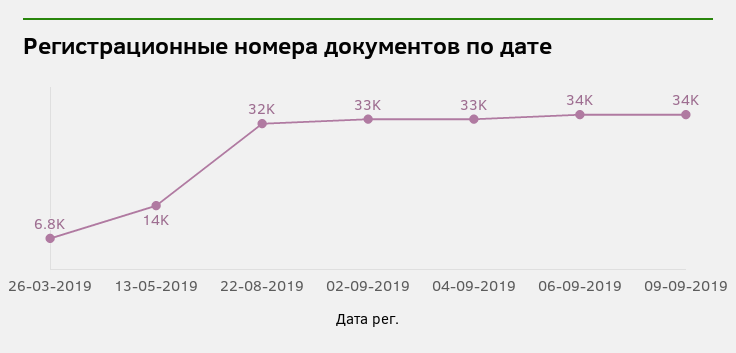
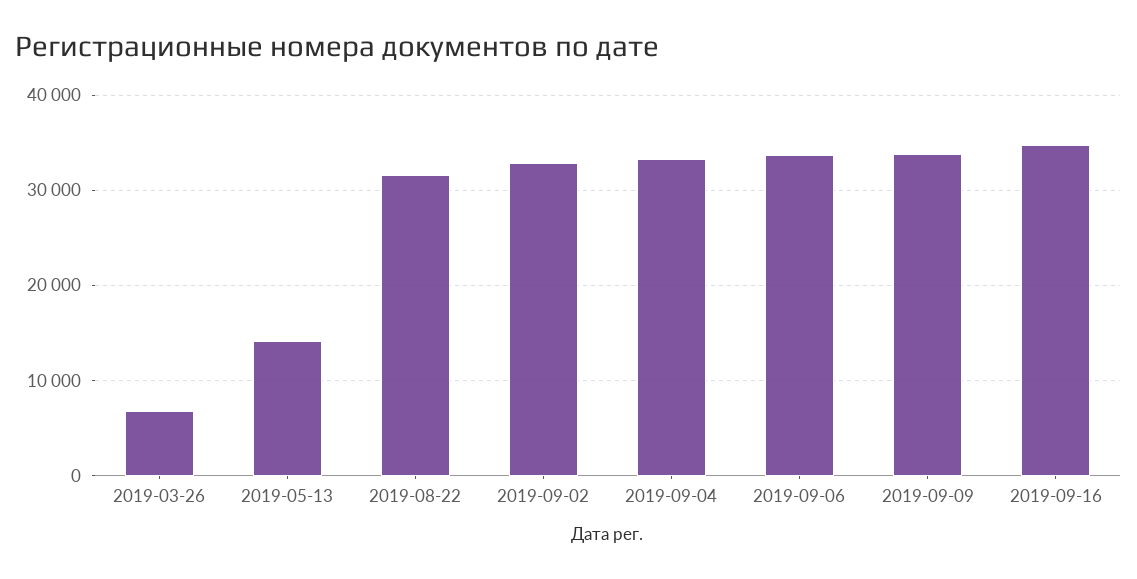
2019-09-16: none -> 35000

